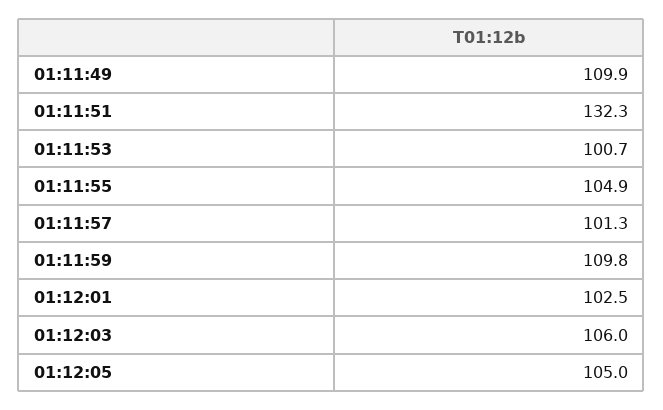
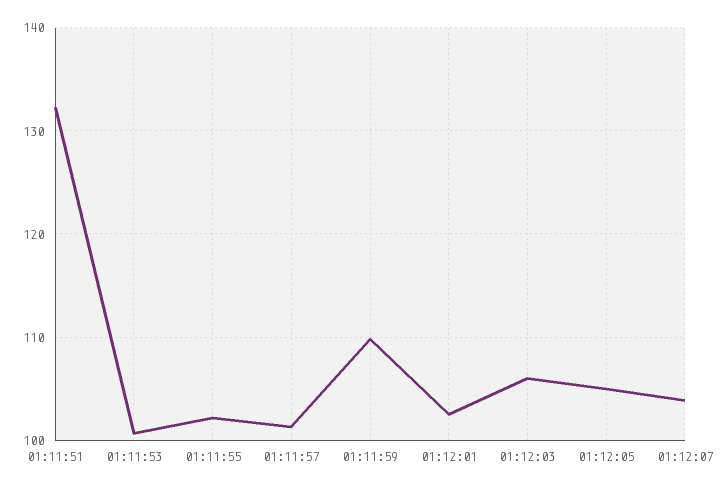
01:11:49: 109.9 -> none
01:11:55: 104.9 -> 102
01:12:07: none -> 104

